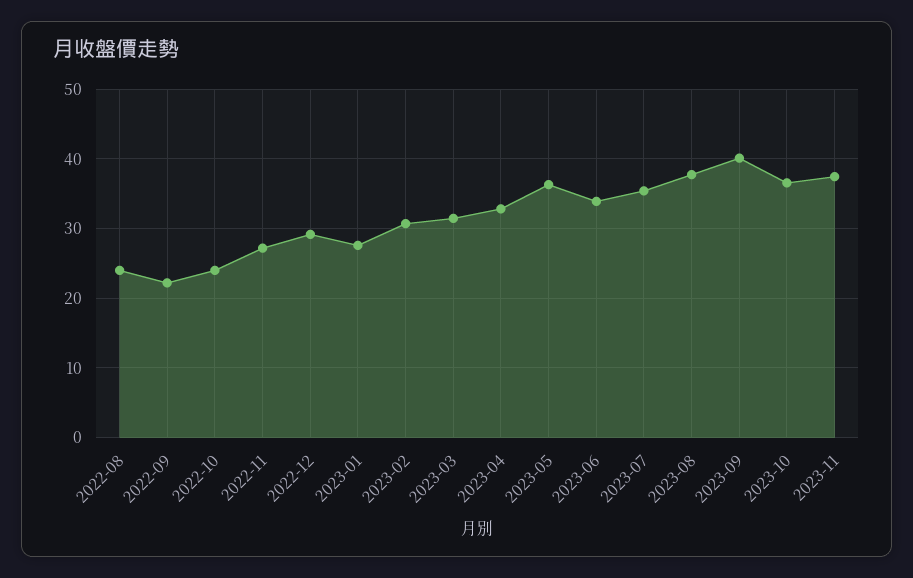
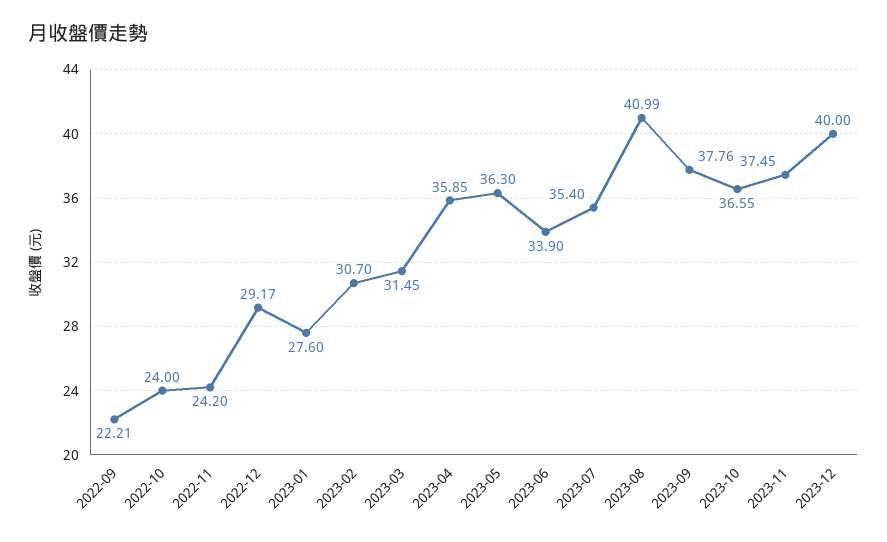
2022-08: 24 -> none
2022-11: 27 -> 24.2
2023-04: 33 -> 35.85
2023-08: 38 -> 40.99
2023-09: 40 -> 37.76
2023-12: none -> 40

